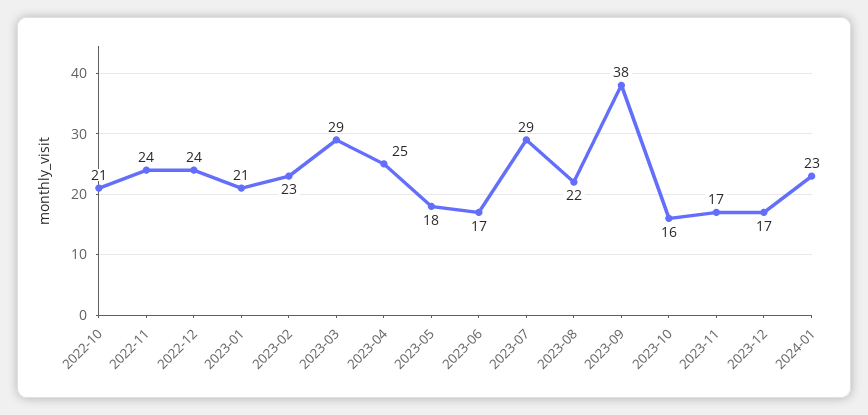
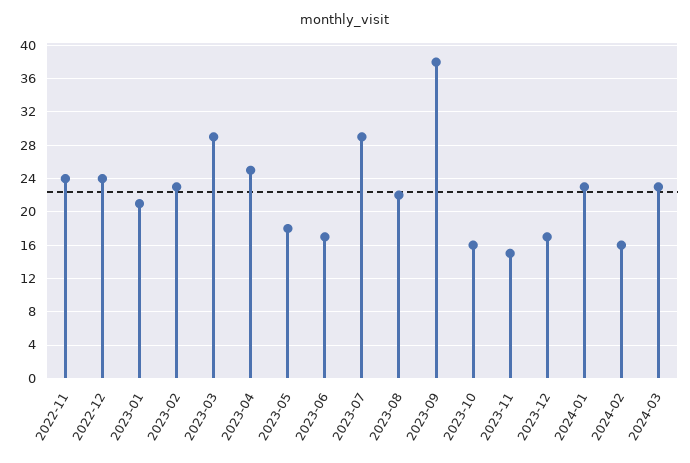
2022-10: 21 -> none
2023-11: 17 -> 15
2024-02: none -> 16
2024-03: none -> 23

